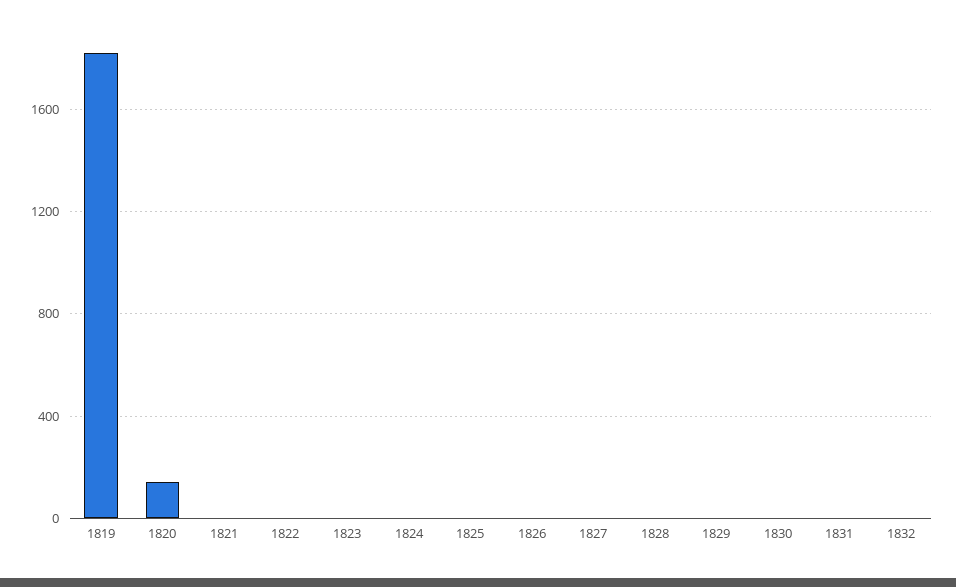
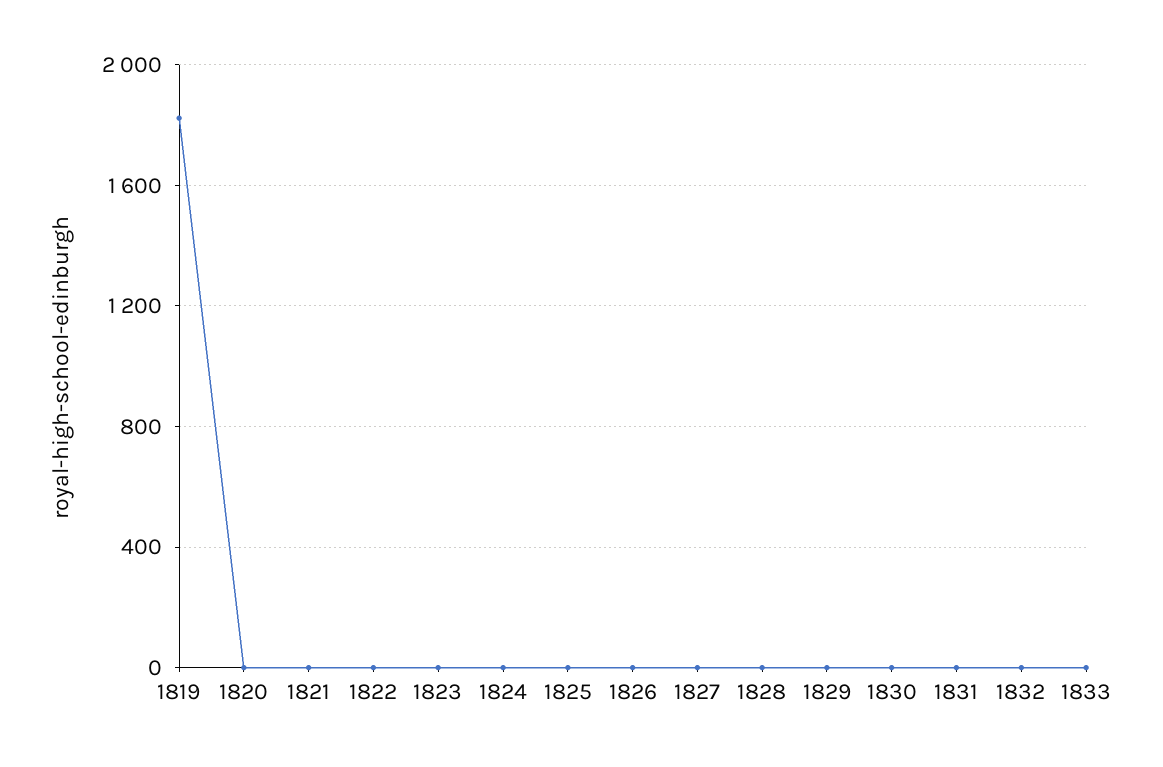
1820: 150 -> 0
1833: none -> 0

